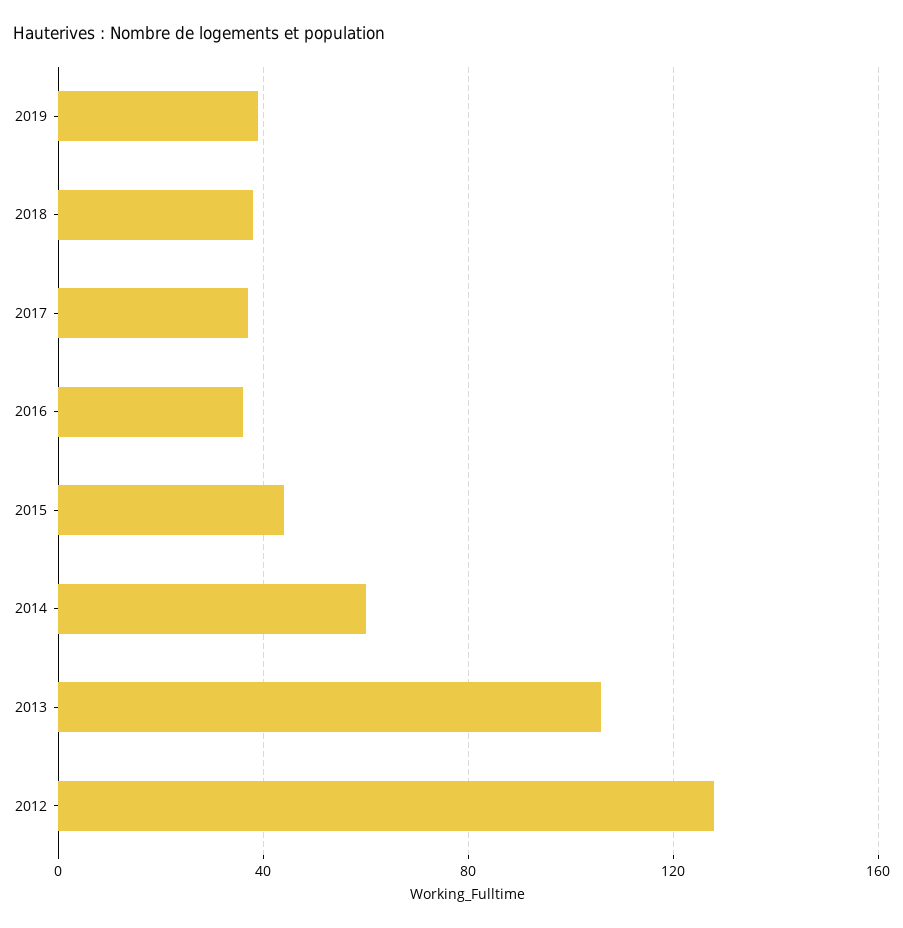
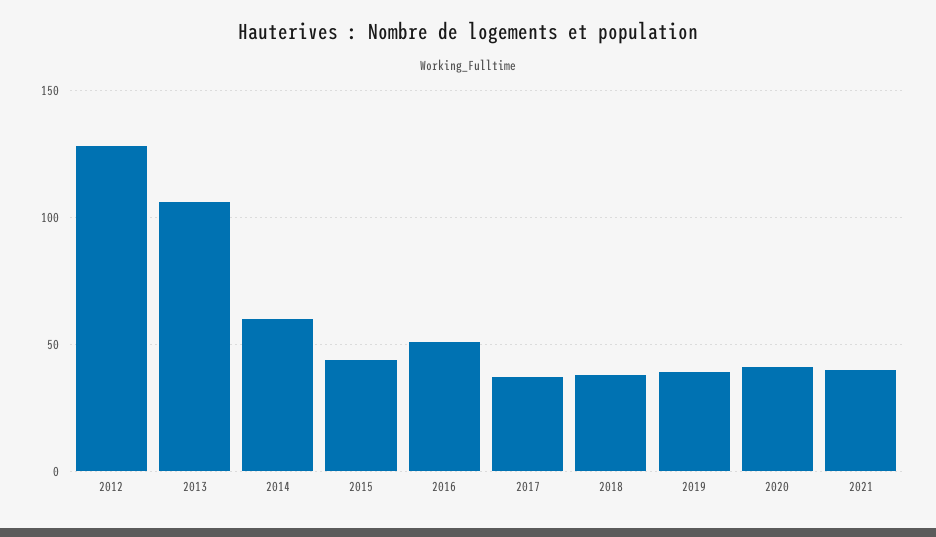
2016: 35 -> 50
2020: none -> 40
2021: none -> 40

